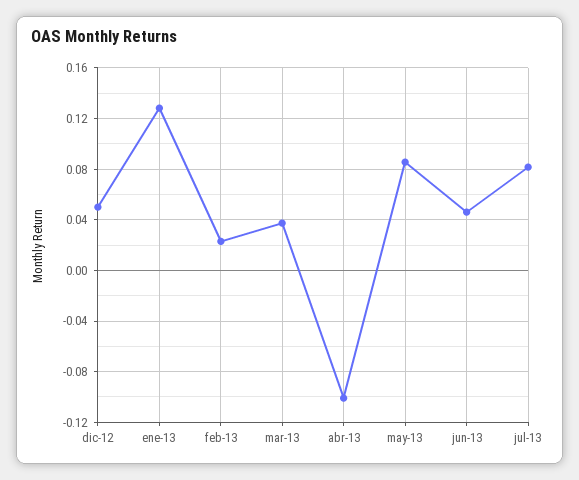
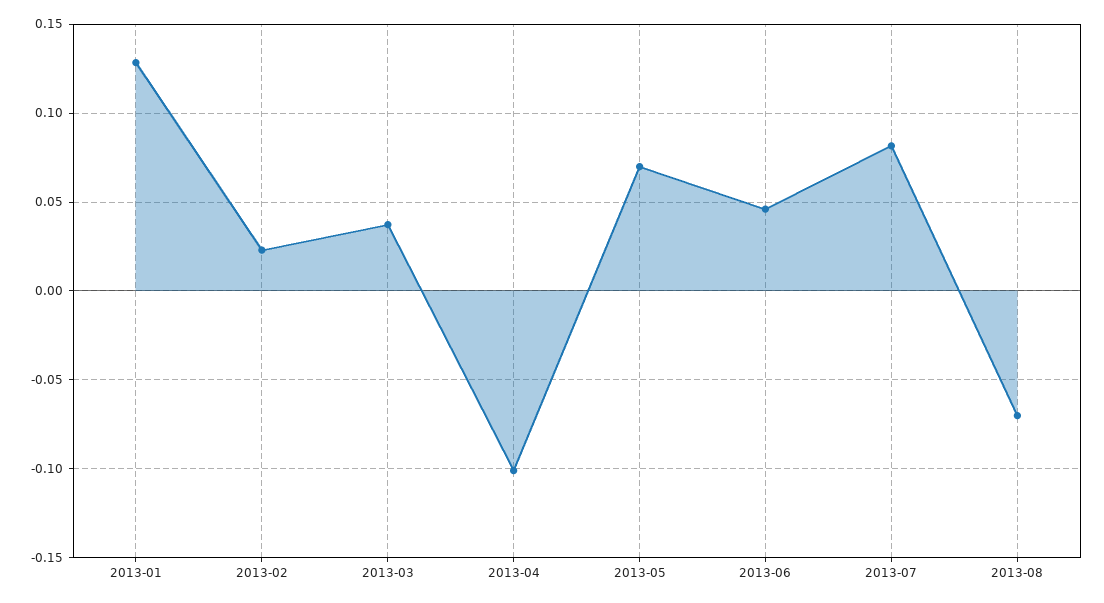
dic-12: 0.05 -> none
may-13: 0.085 -> 0.07
2013-08: none -> -0.07

